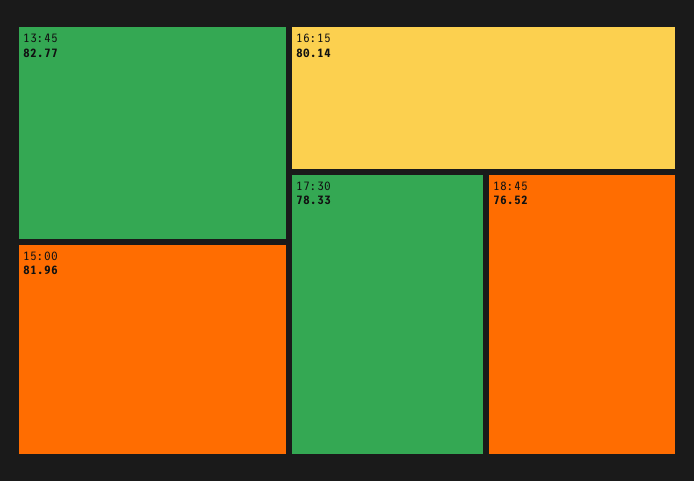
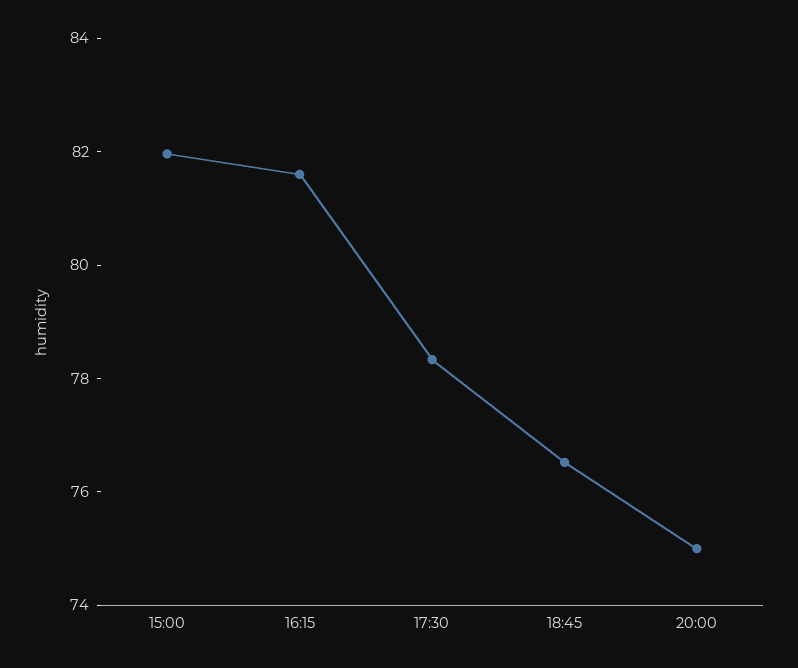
13:45: 82.77 -> none
16:15: 80.14 -> 81.5
20:00: none -> 75

